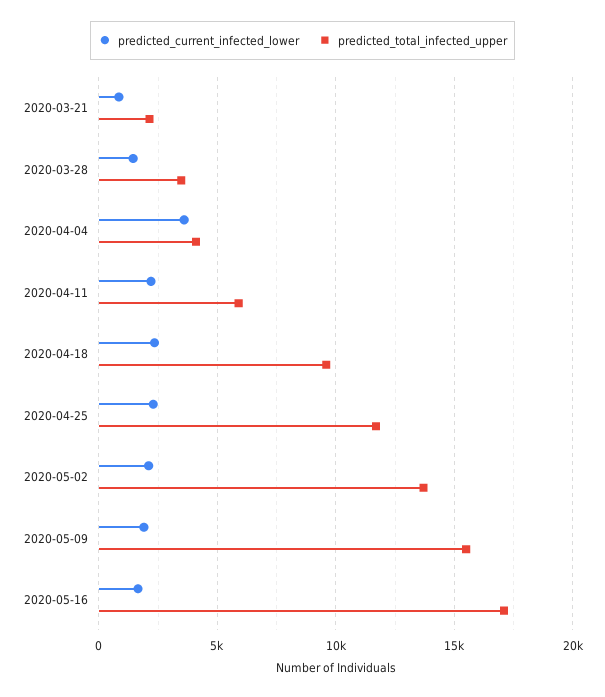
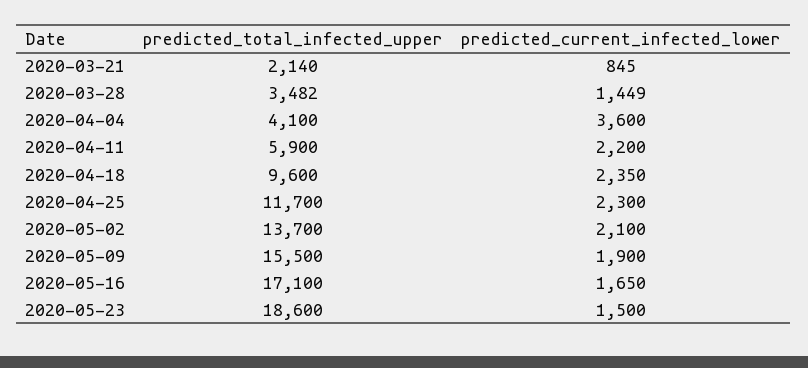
predicted_total_infected_upper, 2020-05-23: none -> 18600
predicted_current_infected_lower, 2020-05-23: none -> 1500

